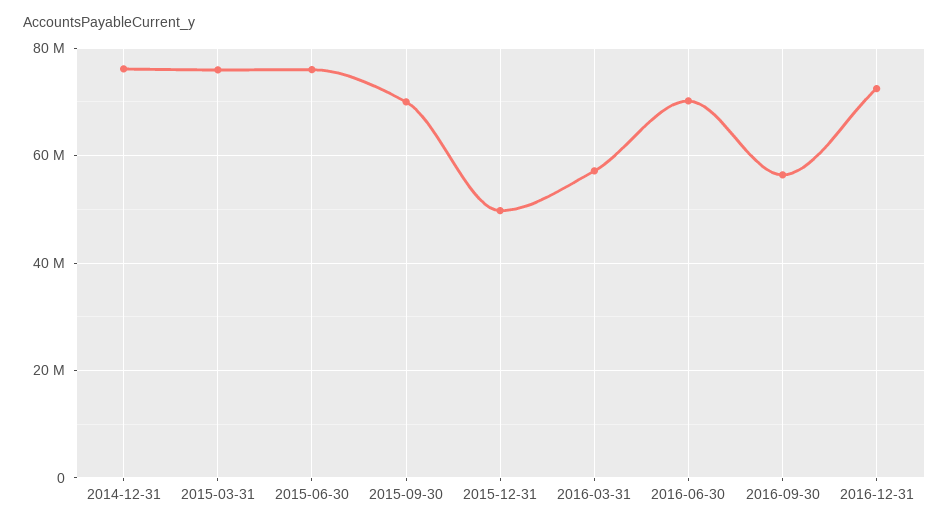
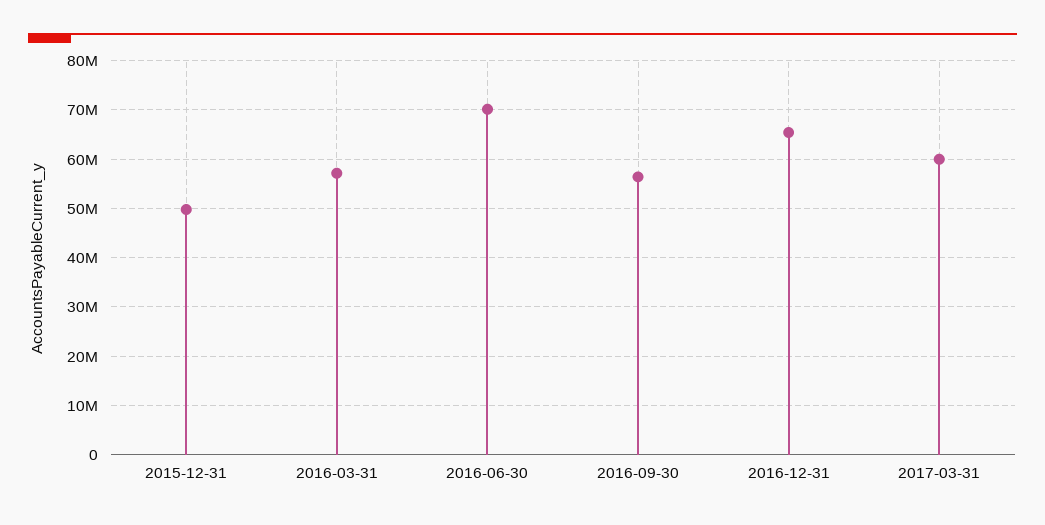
2014-12-31: 76000000 -> none
2015-03-31: 76000000 -> none
2015-06-30: 76000000 -> none
2015-09-30: 70000000 -> none
2016-12-31: 72000000 -> 66000000
2017-03-31: none -> 60000000

